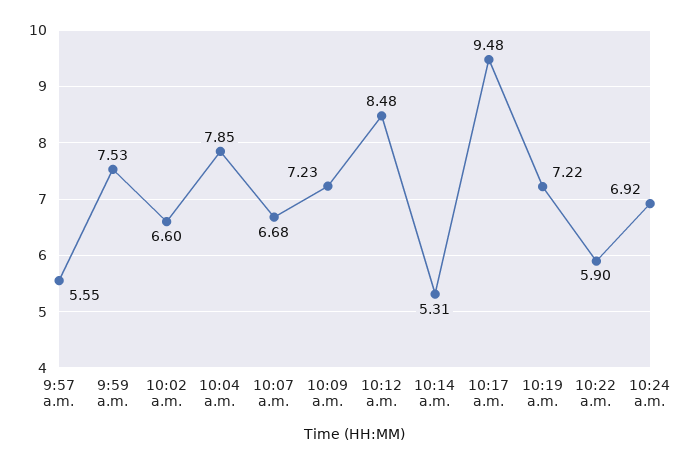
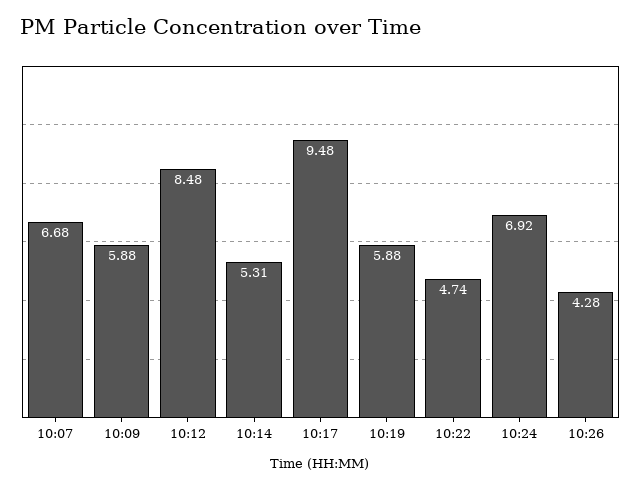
9:57 a.m.: 5.55 -> none
9:59 a.m.: 7.53 -> none
10:02 a.m.: 6.6 -> none
10:04 a.m.: 7.85 -> none
10:09 a.m.: 7.23 -> 5.88
10:19 a.m.: 7.22 -> 5.88
10:22 a.m.: 5.9 -> 4.74
10:26: none -> 4.28

